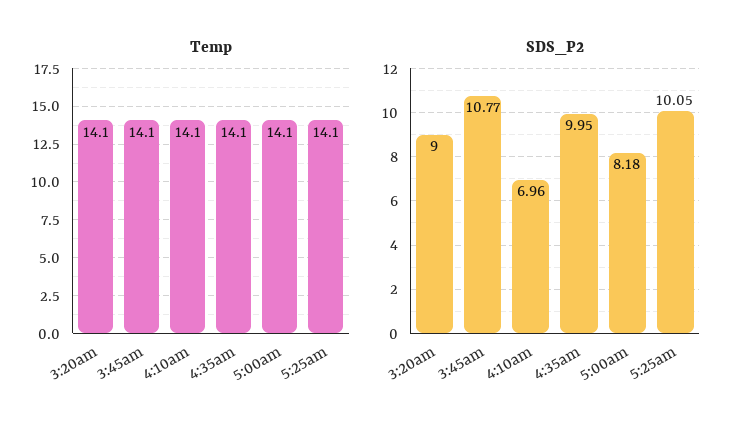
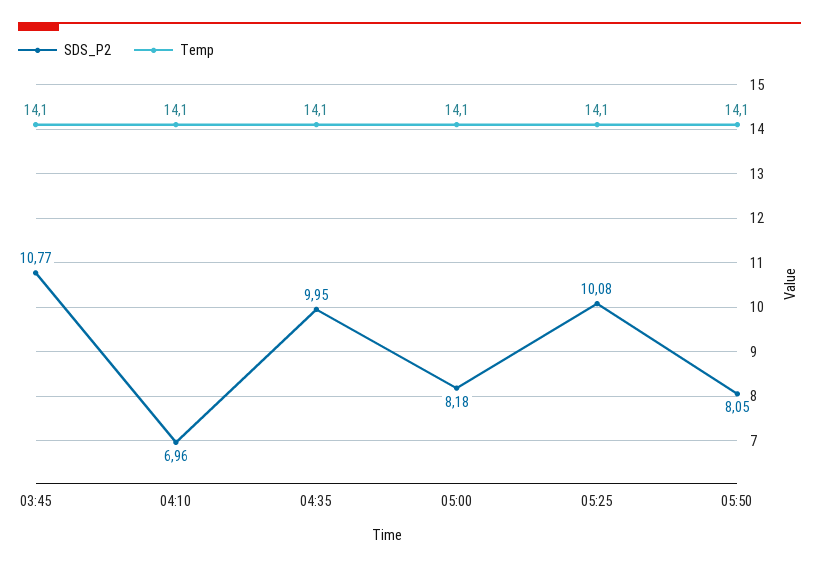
Temp, 3:20am: 14.1 -> none
SDS_P2, 3:20am: 9 -> none
SDS_P2, 5:25am: 10.05 -> 10.08
SDS_P2, 05:50: none -> 8.05
Temp, 05:50: none -> 14.1

